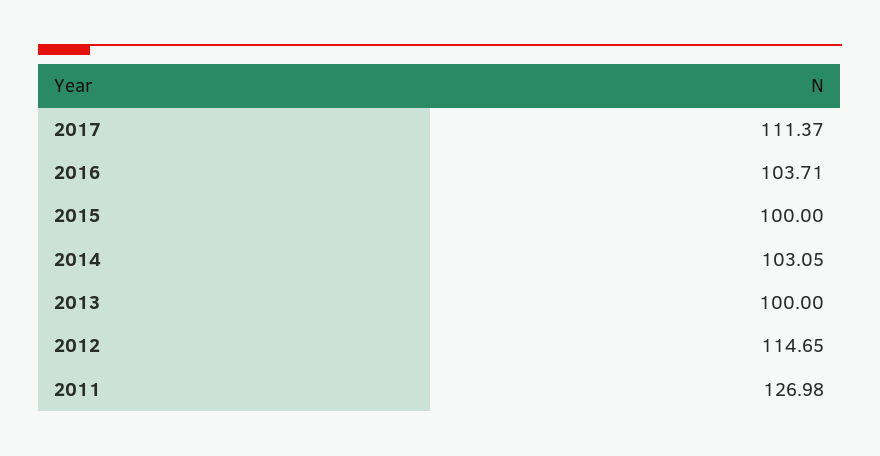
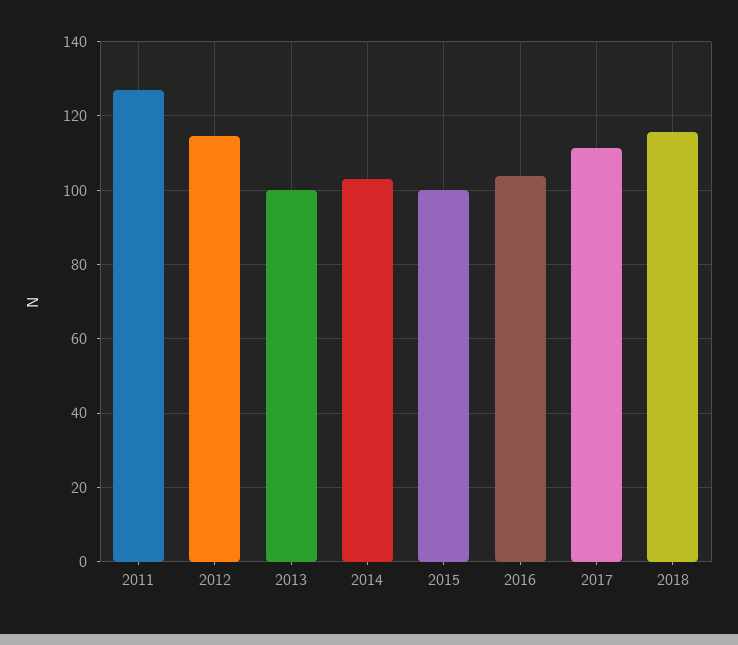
2018: none -> 116

